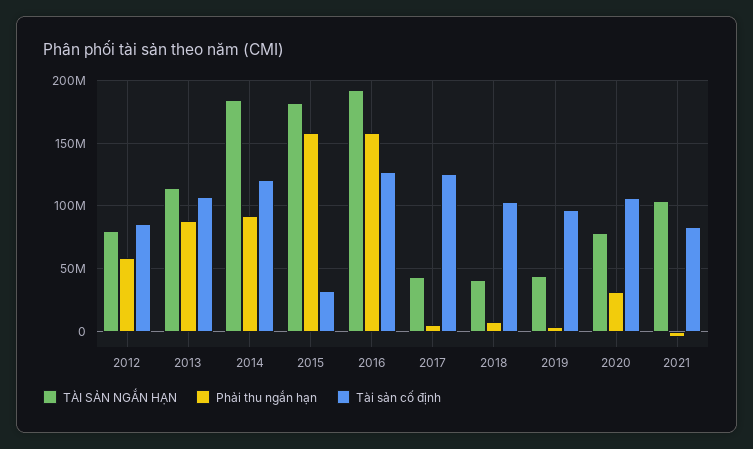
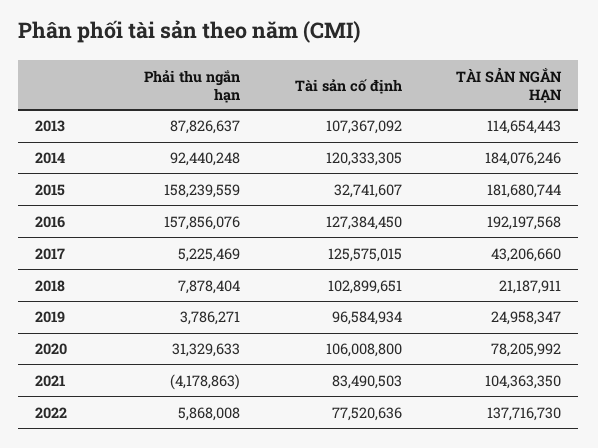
TÀI SẢN NGẮN HẠN, 2012: 80000000 -> none
Phải thu ngắn hạn, 2012: 60000000 -> none
Tài sản cố định, 2012: 85000000 -> none
TÀI SẢN NGẮN HẠN, 2018: 40000000 -> 21187911
TÀI SẢN NGẮN HẠN, 2019: 45000000 -> 24958347
Phải thu ngắn hạn, 2022: none -> 5868008
Tài sản cố định, 2022: none -> 77520636
TÀI SẢN NGẮN HẠN, 2022: none -> 137716730

